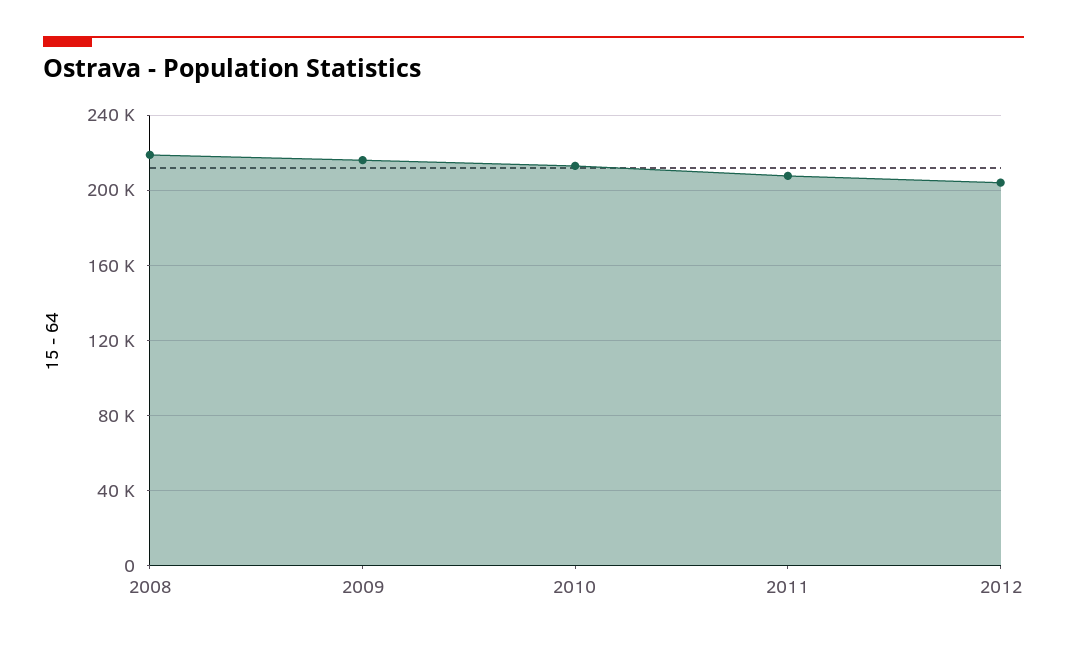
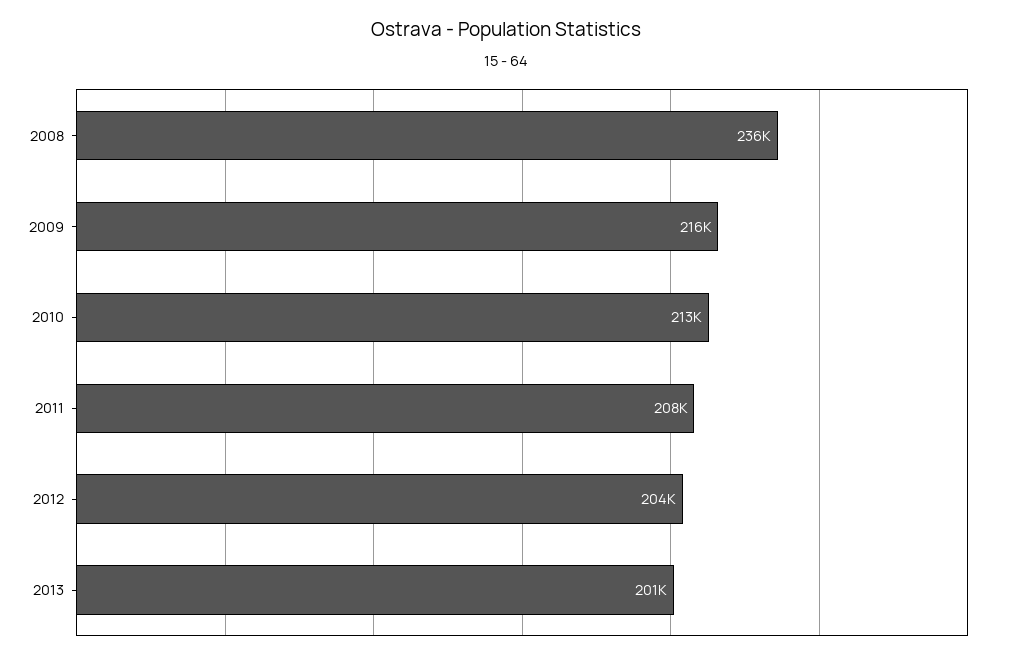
2008: 220000 -> 236000
2013: none -> 201000

